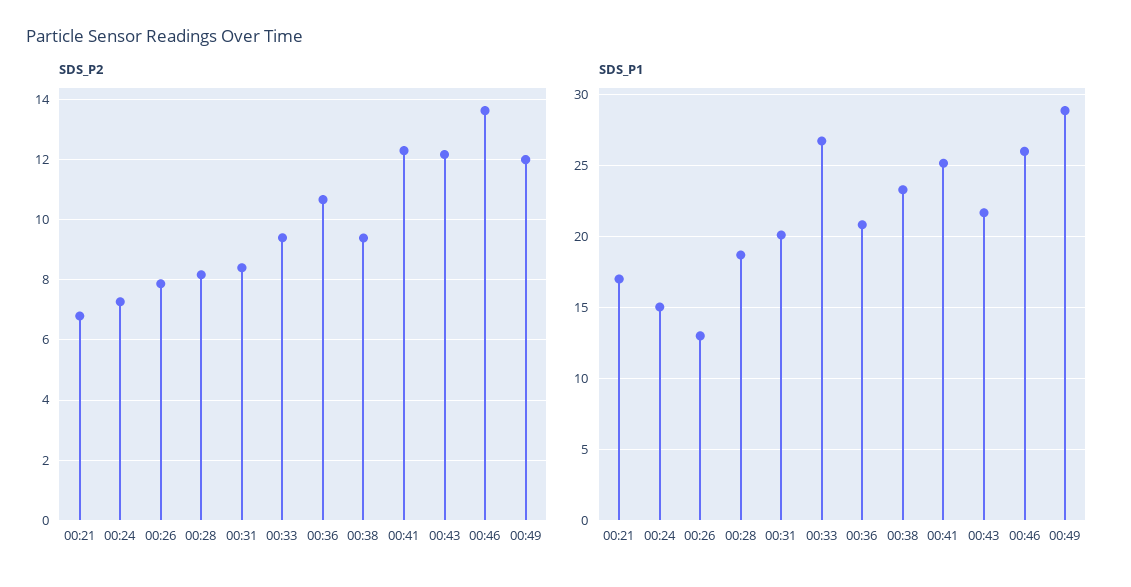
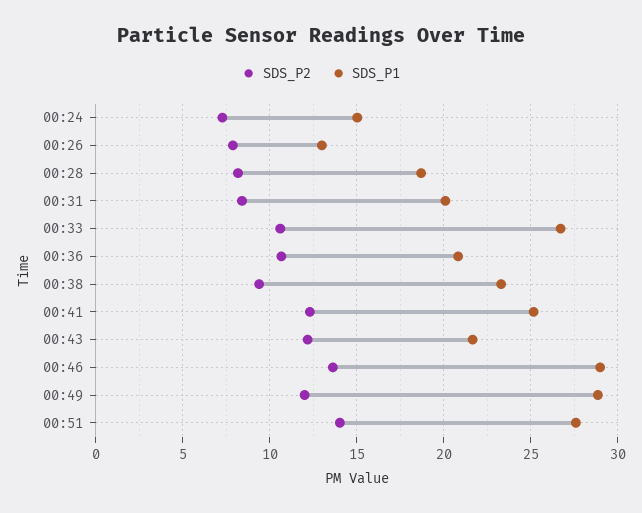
SDS_P2, 00:21: 6.8 -> none
SDS_P2, 00:33: 9.4 -> 10.5
SDS_P1, 00:21: 17 -> none
SDS_P1, 00:46: 26 -> 29
SDS_P2, 00:51: none -> 14
SDS_P1, 00:51: none -> 27.5

